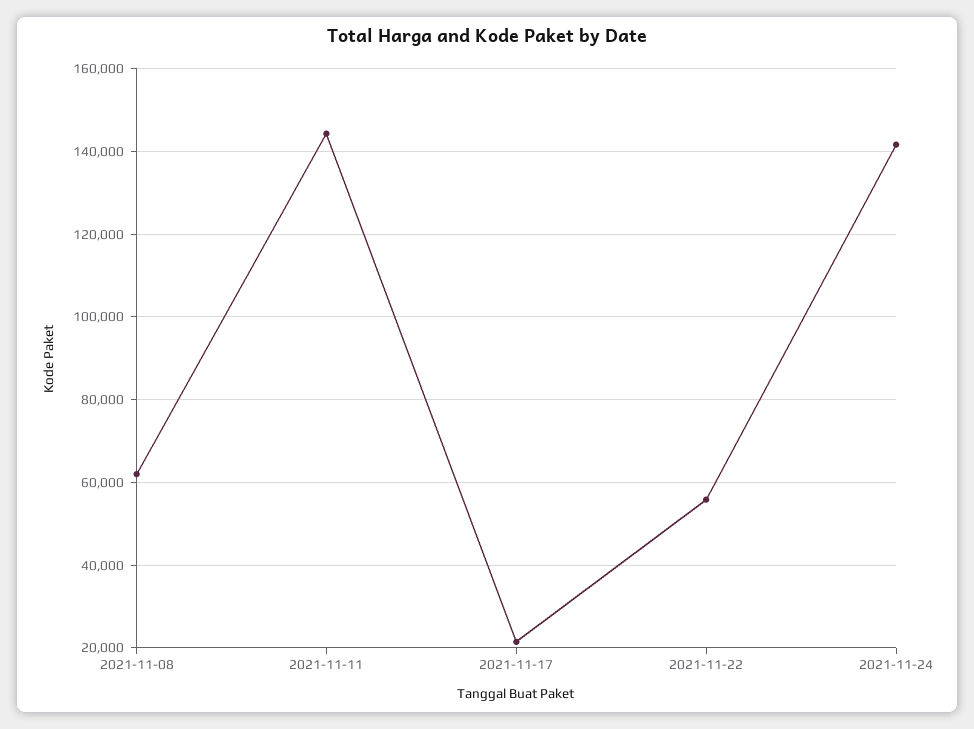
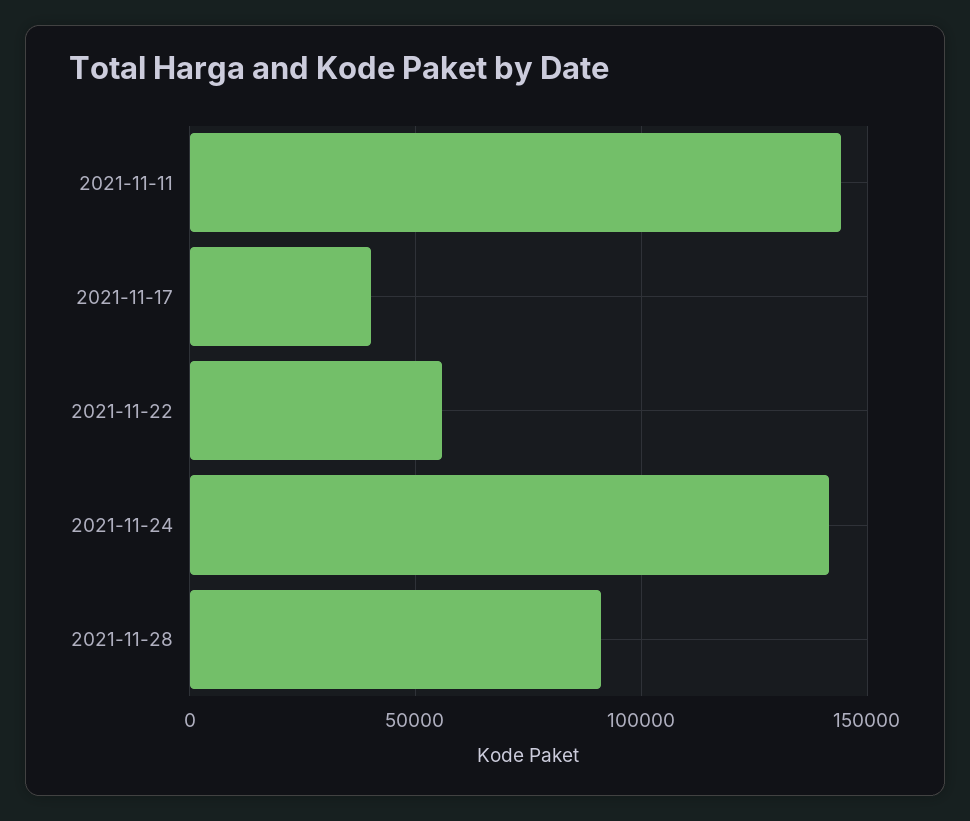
2021-11-08: 62000 -> none
2021-11-17: 22000 -> 40000
2021-11-28: none -> 90000

